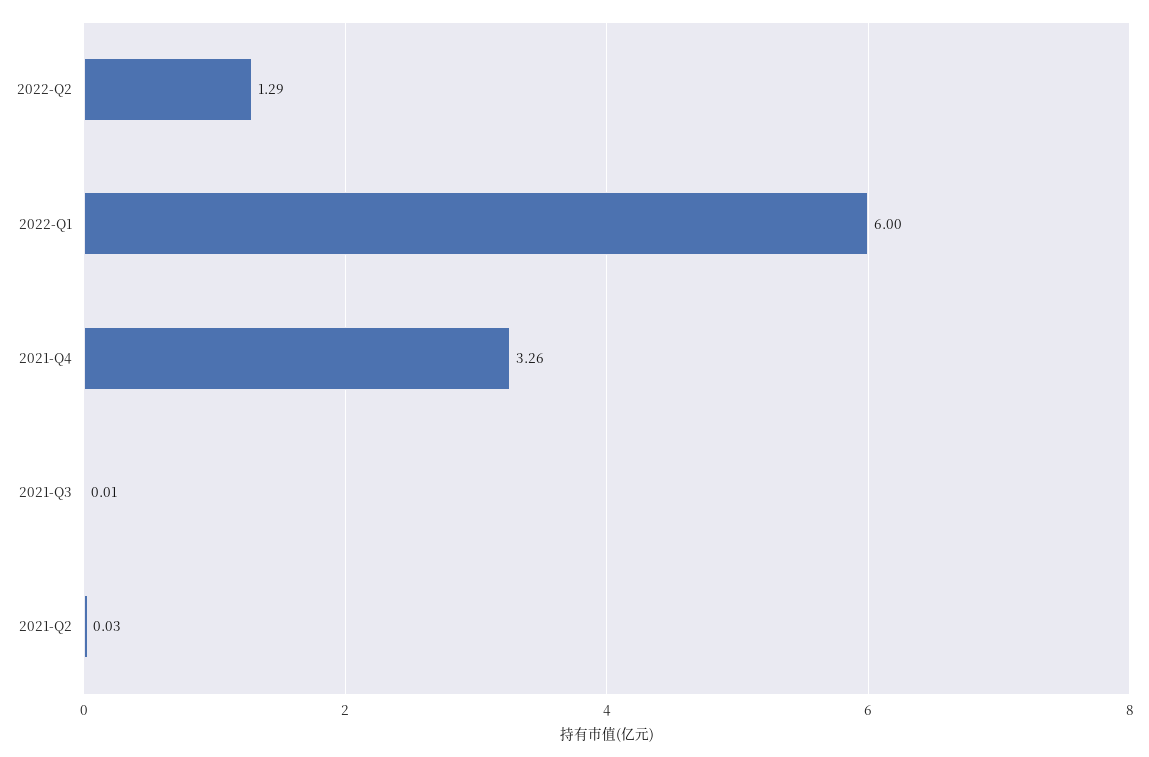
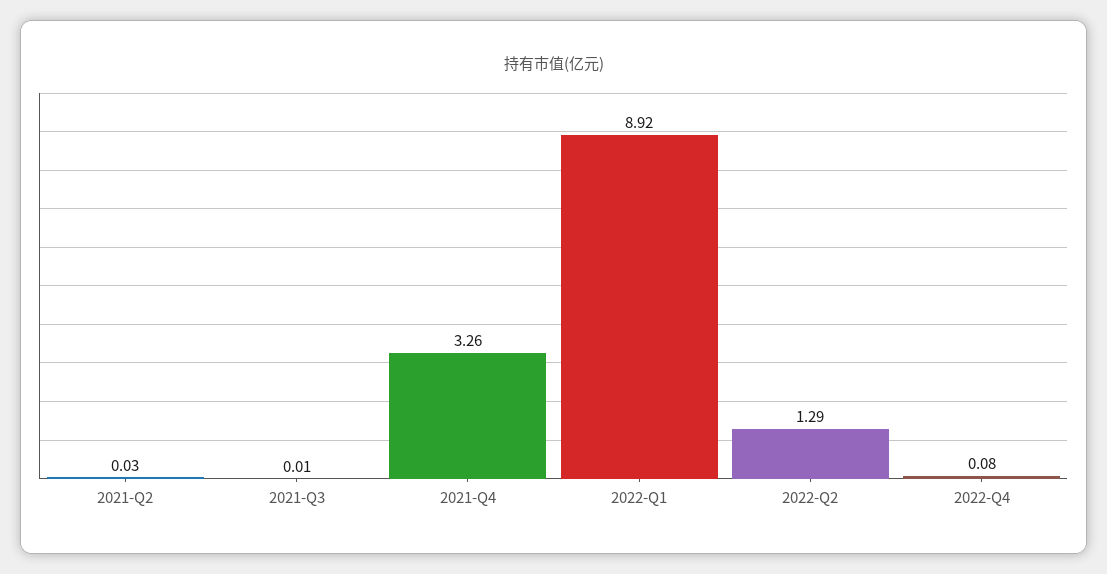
2022-Q1: 6 -> 8.92
2022-Q4: none -> 0.08

